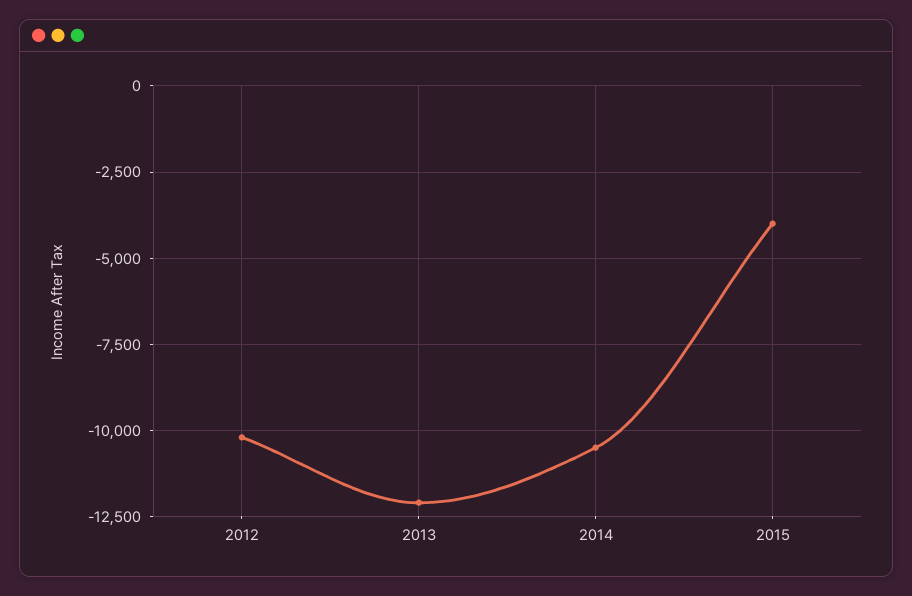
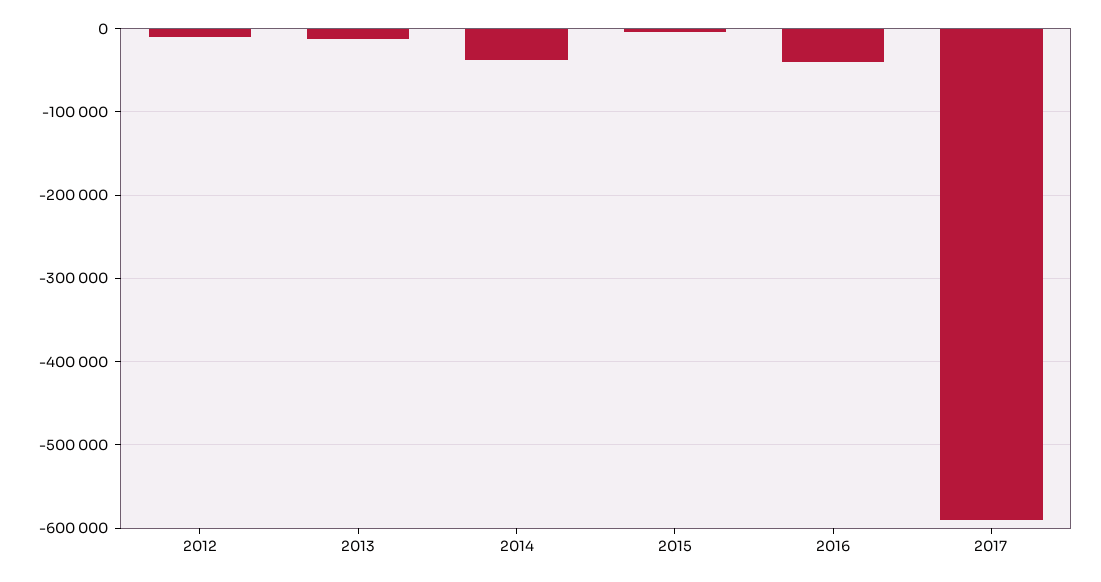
2014: -10500 -> -40000
2016: none -> -40000
2017: none -> -590000

